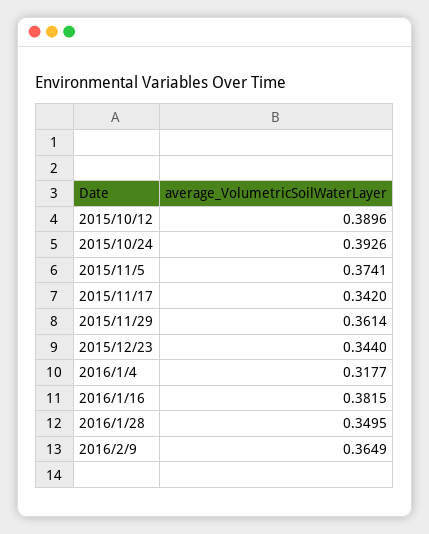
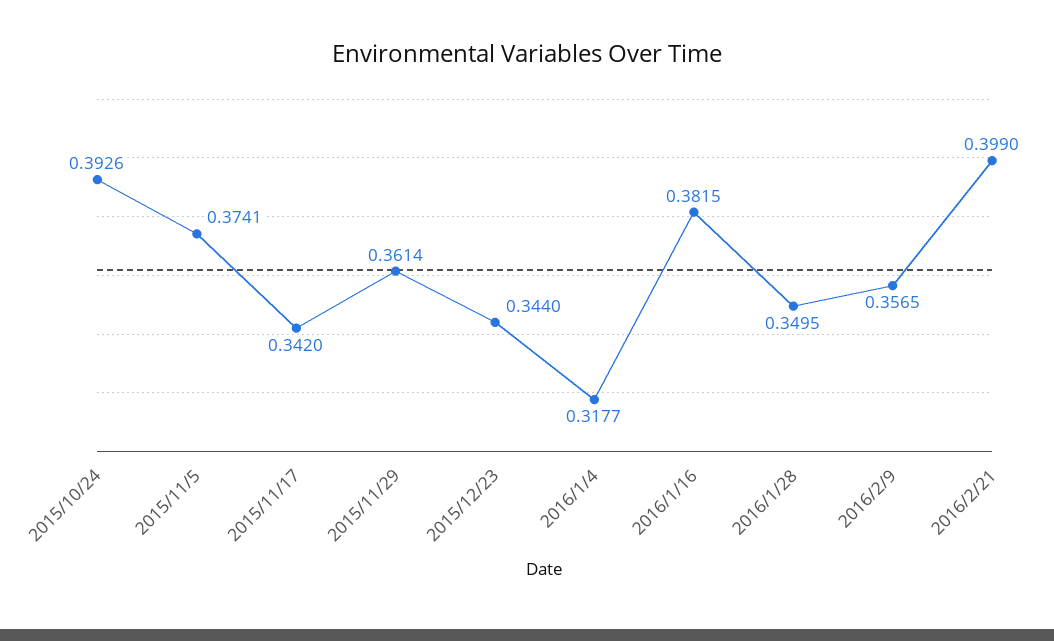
2015/10/12: 0.3896 -> none
2016/2/9: 0.3649 -> 0.3565
2016/2/21: none -> 0.399

